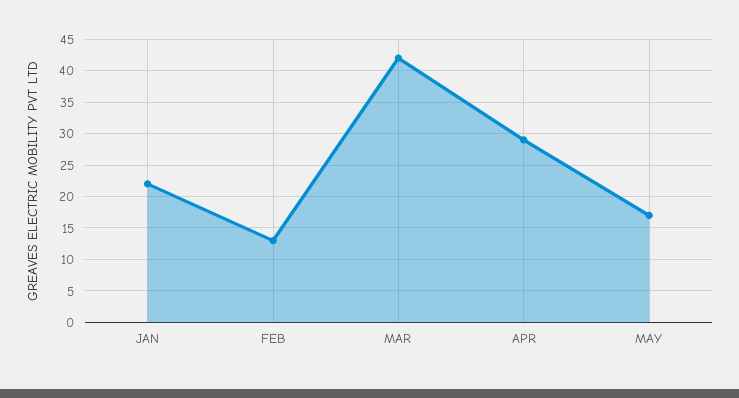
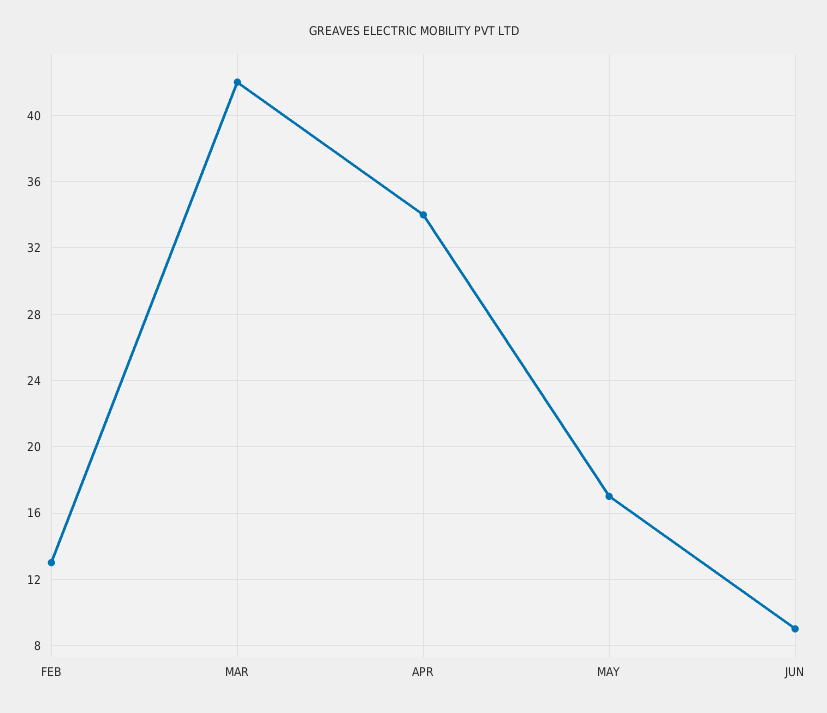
JAN: 22 -> none
APR: 29 -> 34
JUN: none -> 9

